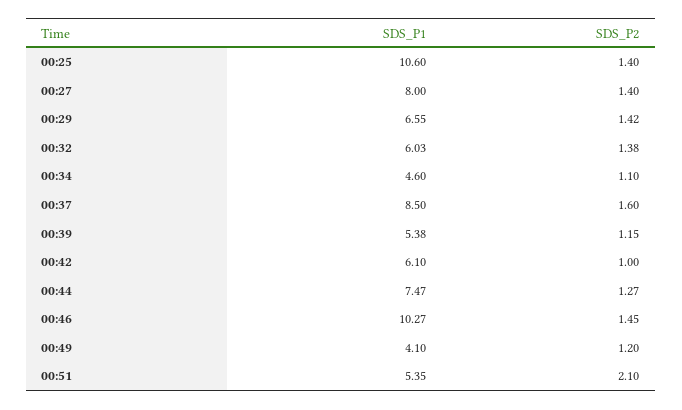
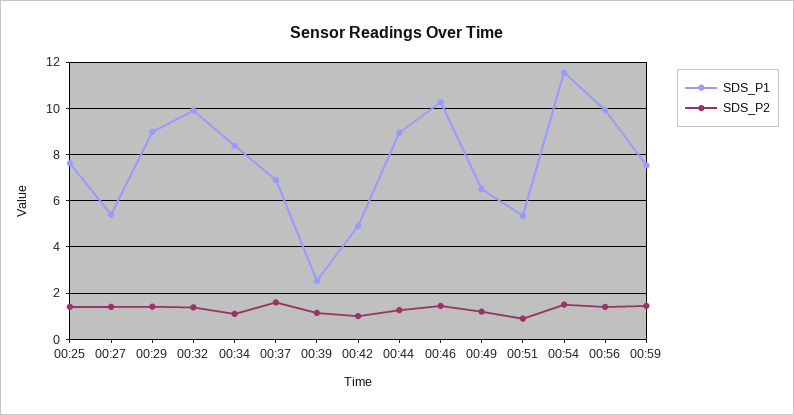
SDS_P1, 00:25: 10.6 -> 7.5
SDS_P1, 00:27: 8 -> 5.5
SDS_P1, 00:29: 6.55 -> 9
SDS_P1, 00:32: 6.03 -> 10
SDS_P1, 00:34: 4.6 -> 8.5
SDS_P1, 00:37: 8.5 -> 7
SDS_P1, 00:39: 5.38 -> 2.5
SDS_P1, 00:42: 6.1 -> 5
SDS_P1, 00:44: 7.47 -> 9
SDS_P1, 00:49: 4.1 -> 6.5
SDS_P2, 00:51: 2.1 -> 1
SDS_P1, 00:54: none -> 11.5
SDS_P2, 00:54: none -> 1.5
SDS_P1, 00:56: none -> 10
SDS_P2, 00:56: none -> 1.5
SDS_P1, 00:59: none -> 7.5
SDS_P2, 00:59: none -> 1.5

